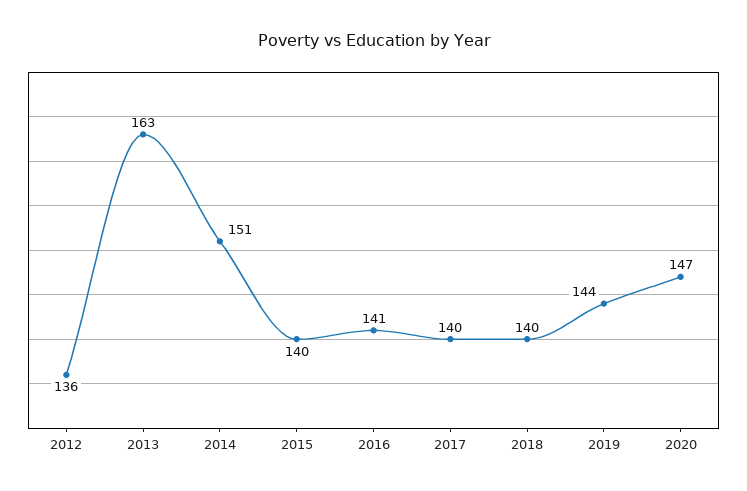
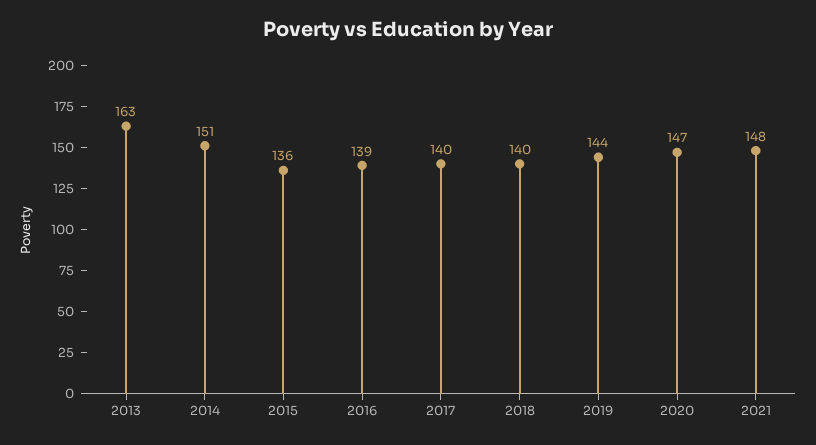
2012: 136 -> none
2015: 140 -> 136
2016: 141 -> 139
2021: none -> 148

